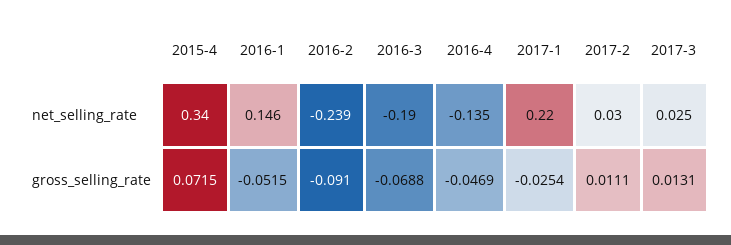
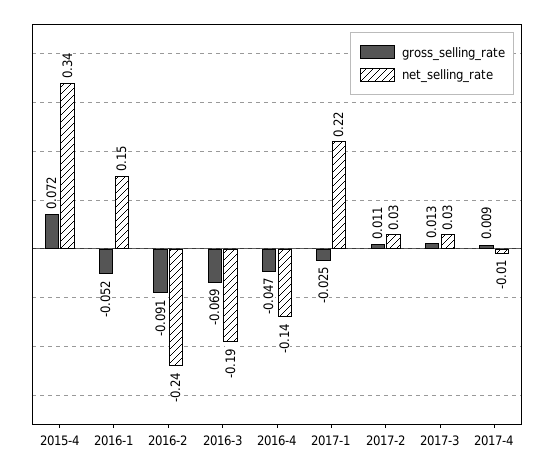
gross_selling_rate, 2017-4: none -> 0.009
net_selling_rate, 2017-4: none -> -0.01

